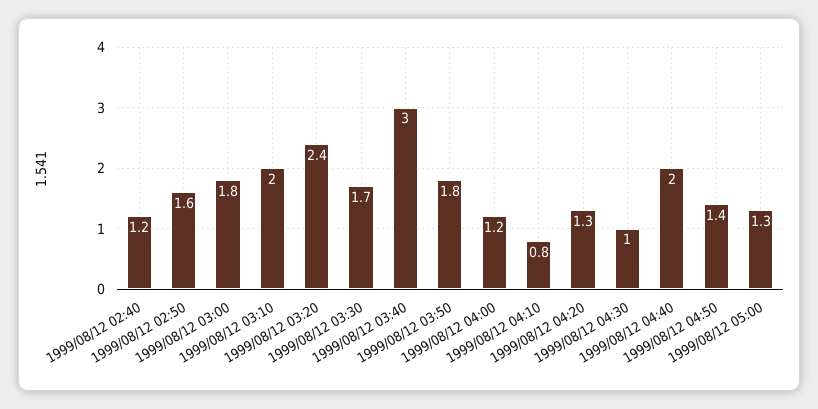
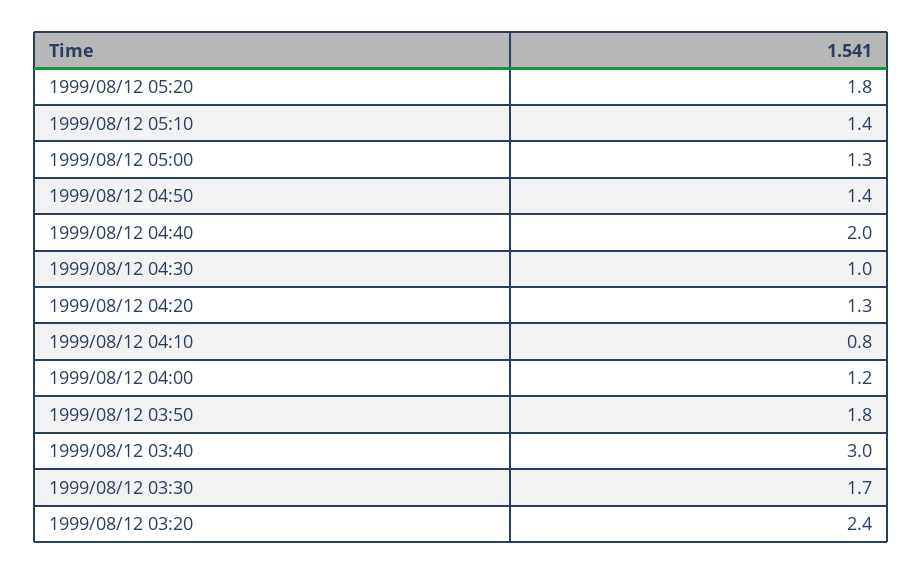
1999/08/12 02:40: 1.2 -> none
1999/08/12 02:50: 1.6 -> none
1999/08/12 03:00: 1.8 -> none
1999/08/12 03:10: 2 -> none
1999/08/12 05:20: none -> 1.8
1999/08/12 05:10: none -> 1.4

